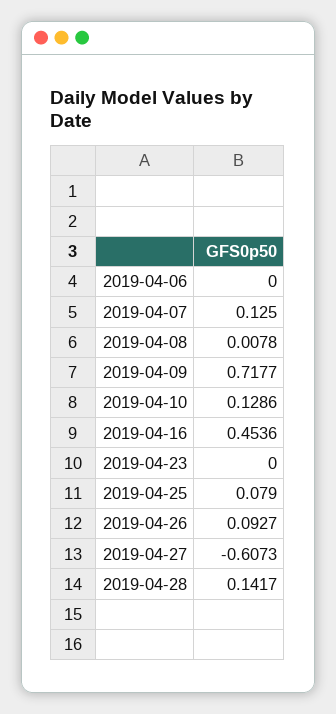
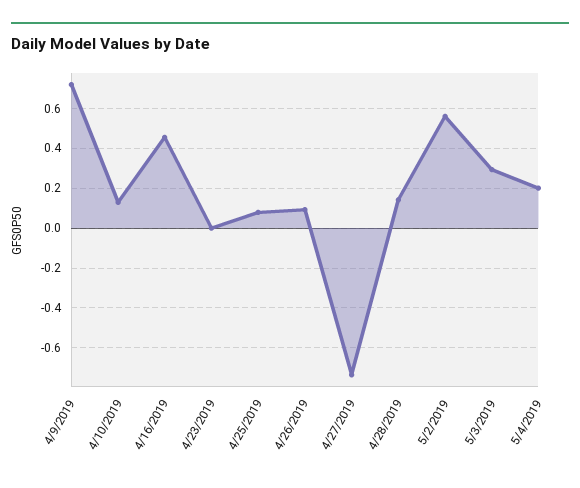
2019-04-06: 0 -> none
2019-04-07: 0.125 -> none
2019-04-08: 0.0078 -> none
2019-04-27: -0.6073 -> -0.75
5/2/2019: none -> 0.55
5/3/2019: none -> 0.3
5/4/2019: none -> 0.2

